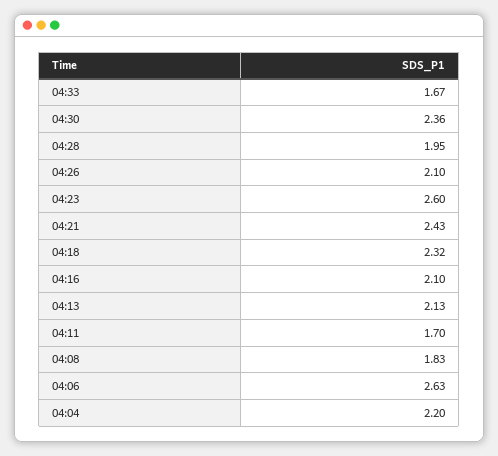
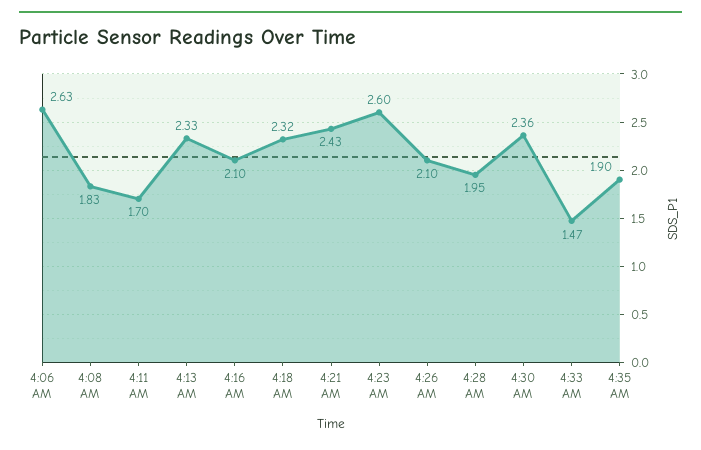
04:33: 1.67 -> 1.47
04:13: 2.13 -> 2.33
04:04: 2.2 -> none
4:35 AM: none -> 1.9

